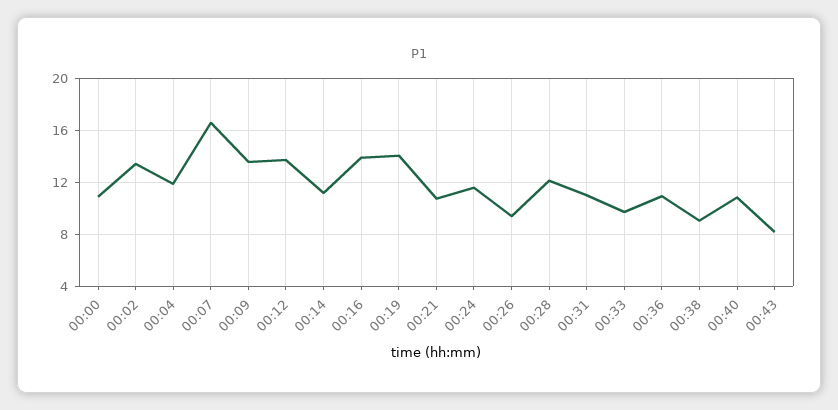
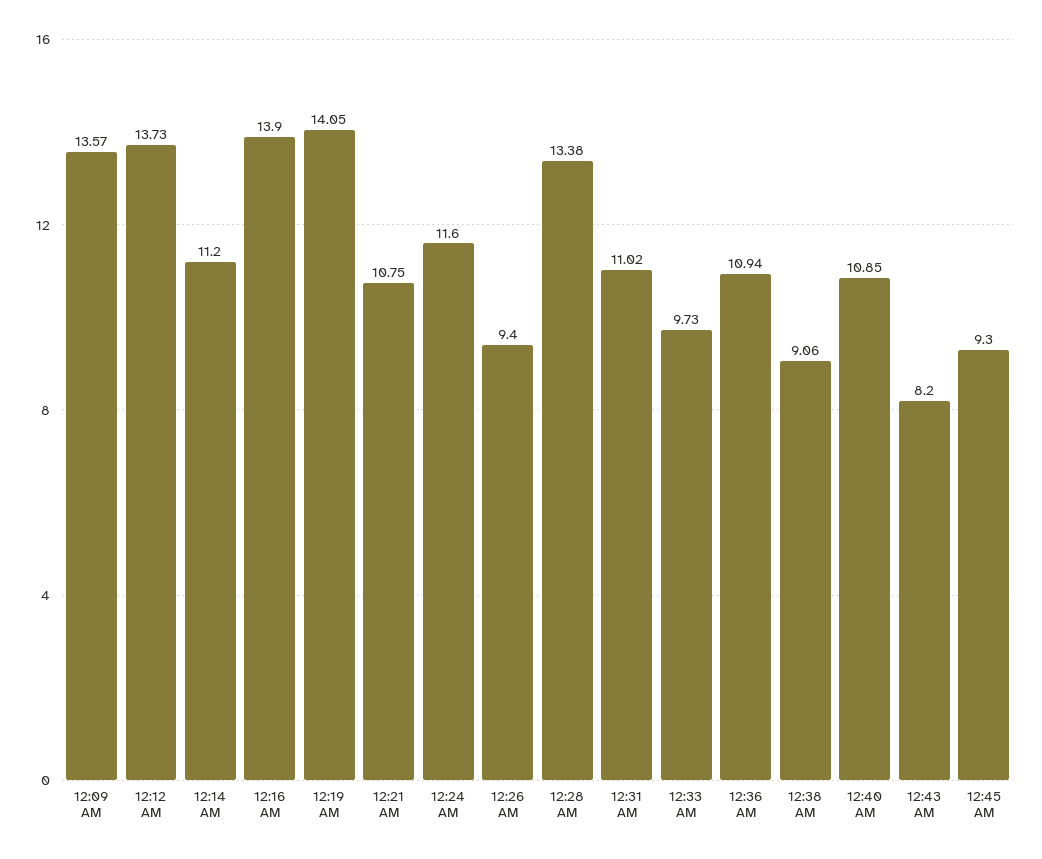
00:00: 11 -> none
00:02: 13.5 -> none
00:04: 12 -> none
00:07: 16.5 -> none
00:28: 12 -> 13.38
12:45 AM: none -> 9.3

